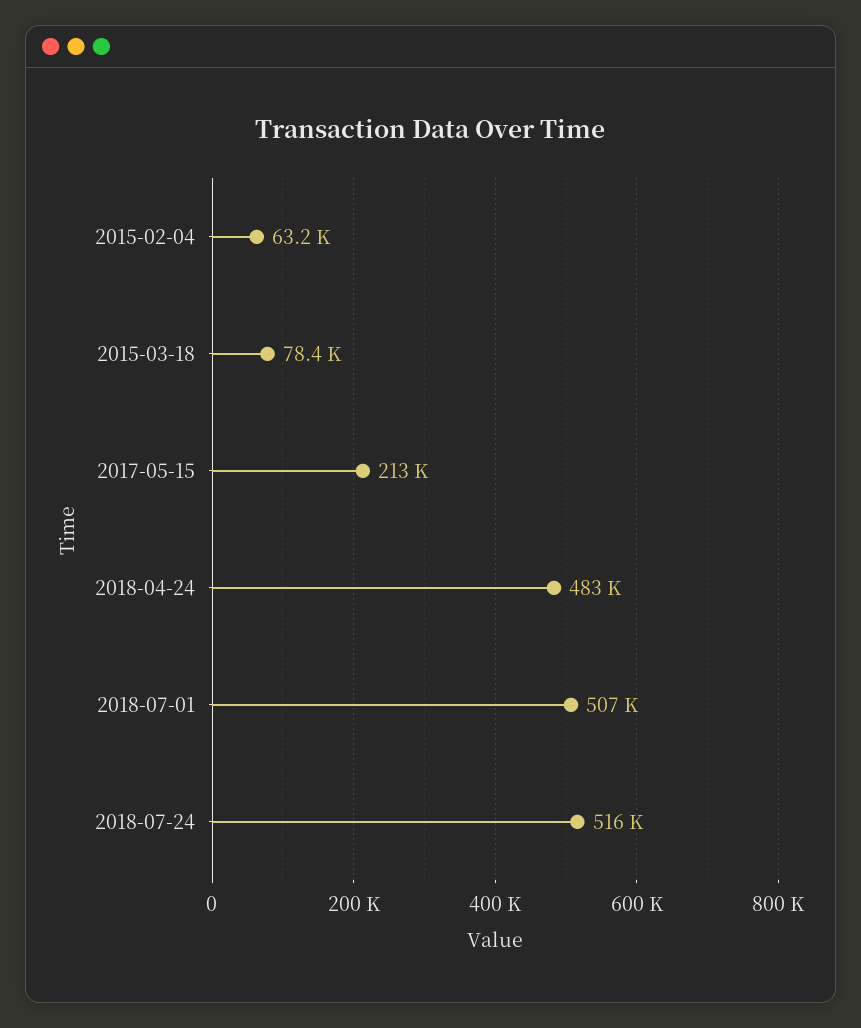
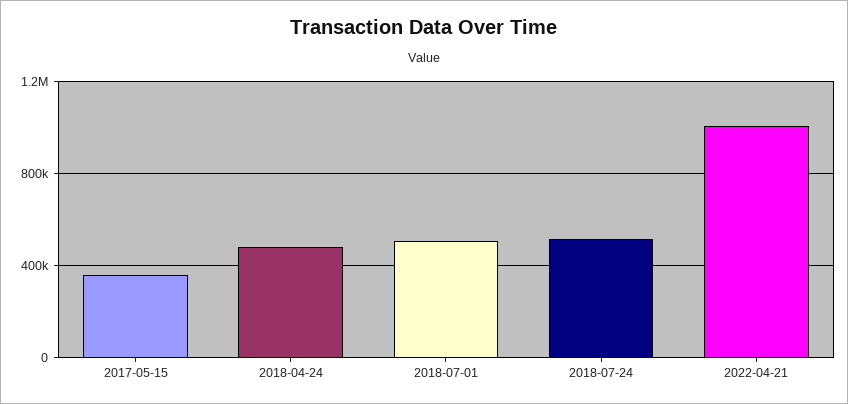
2015-02-04: 63200 -> none
2015-03-18: 78400 -> none
2017-05-15: 213000 -> 350000
2022-04-21: none -> 1000000

